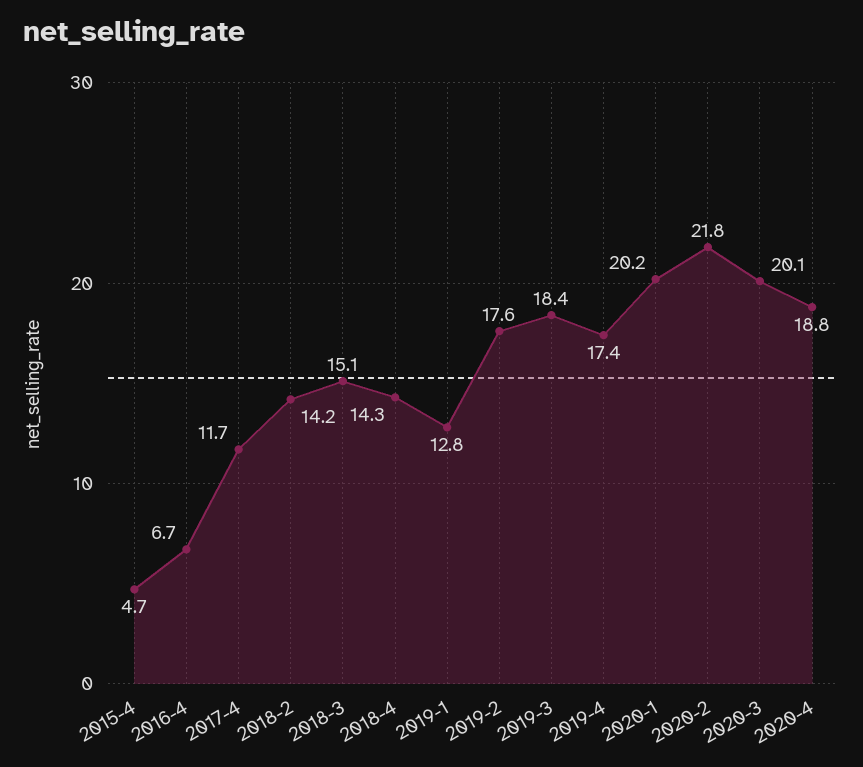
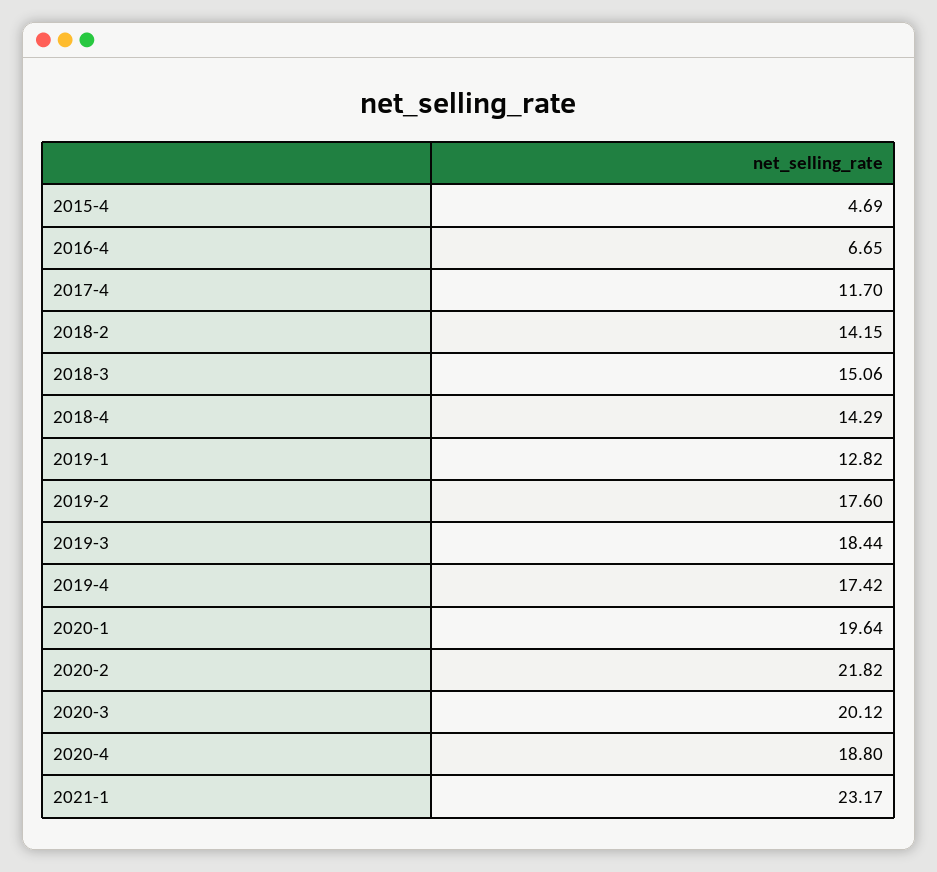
2020-1: 20.2 -> 19.64
2021-1: none -> 23.17

